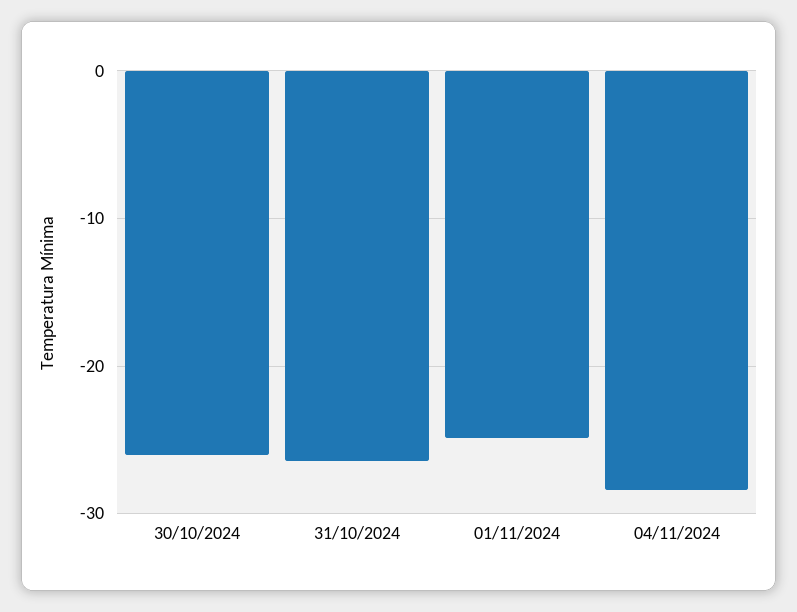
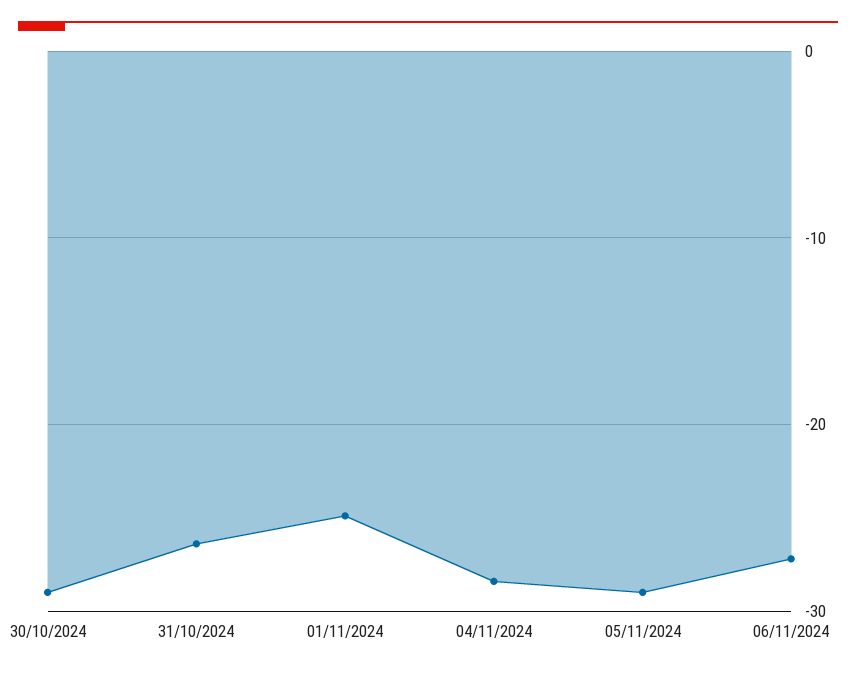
30/10/2024: -26 -> -29
05/11/2024: none -> -29
06/11/2024: none -> -27

